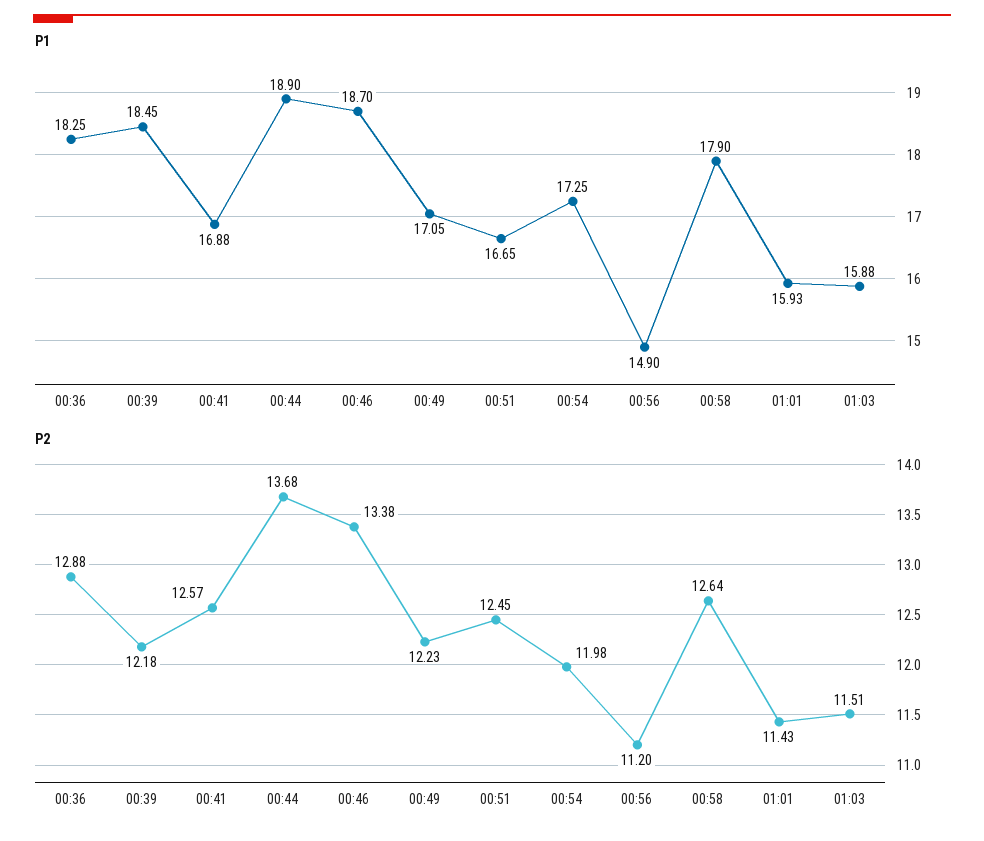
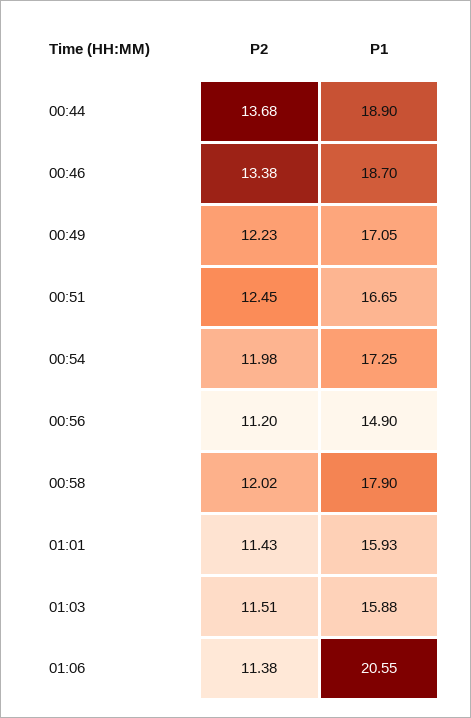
P1, 00:36: 18.25 -> none
P1, 00:39: 18.45 -> none
P1, 00:41: 16.88 -> none
P2, 00:36: 12.88 -> none
P2, 00:39: 12.18 -> none
P2, 00:41: 12.57 -> none
P2, 00:58: 12.64 -> 12.02
P2, 01:06: none -> 11.38
P1, 01:06: none -> 20.55

